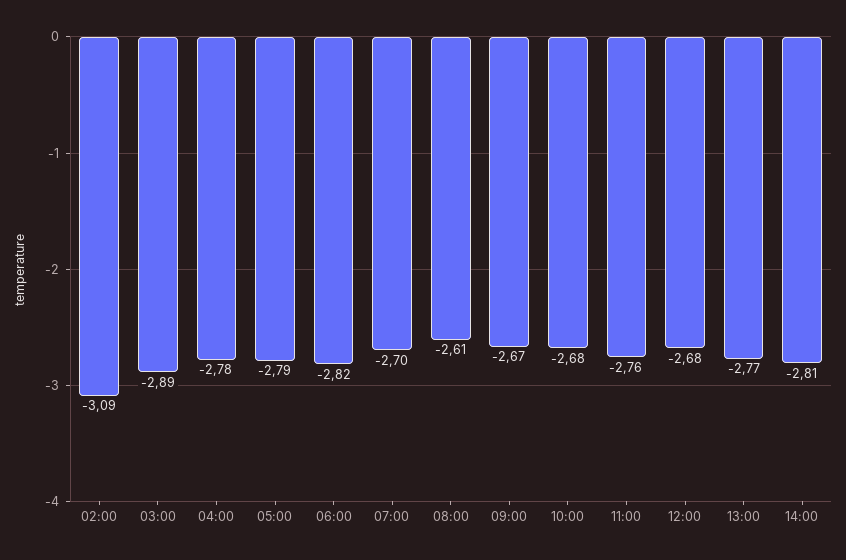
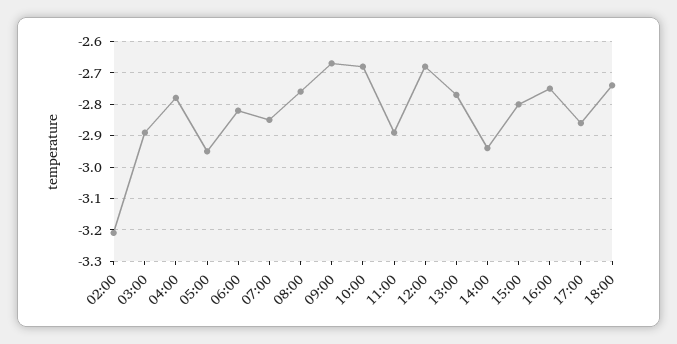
02:00: -3.09 -> -3.2
05:00: -2.79 -> -2.95
07:00: -2.7 -> -2.85
08:00: -2.61 -> -2.75
11:00: -2.76 -> -2.9
14:00: -2.81 -> -2.95
15:00: none -> -2.8
16:00: none -> -2.75
17:00: none -> -2.85
18:00: none -> -2.75

